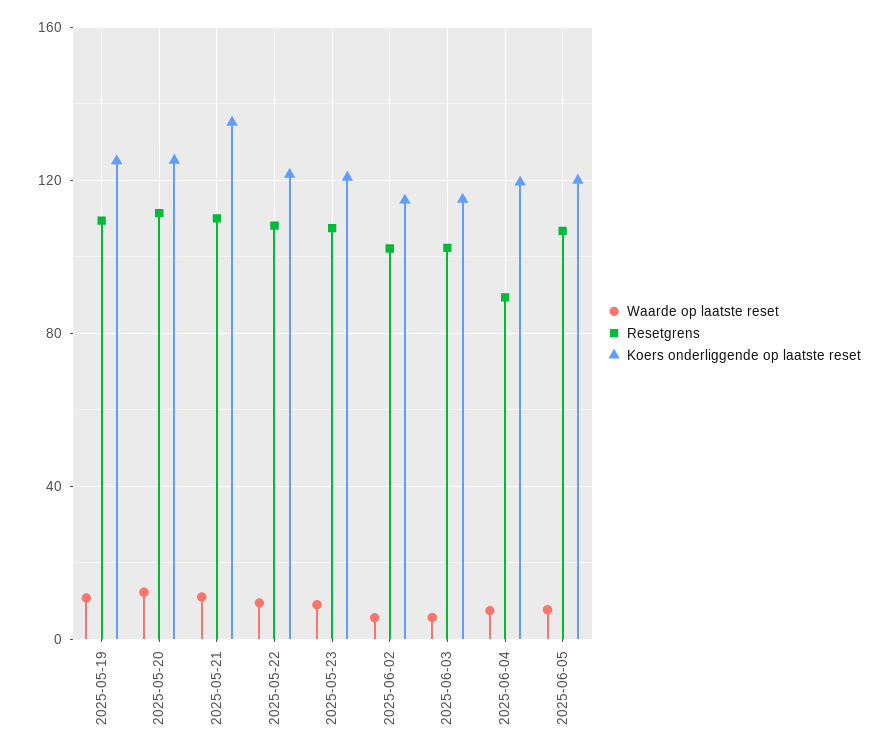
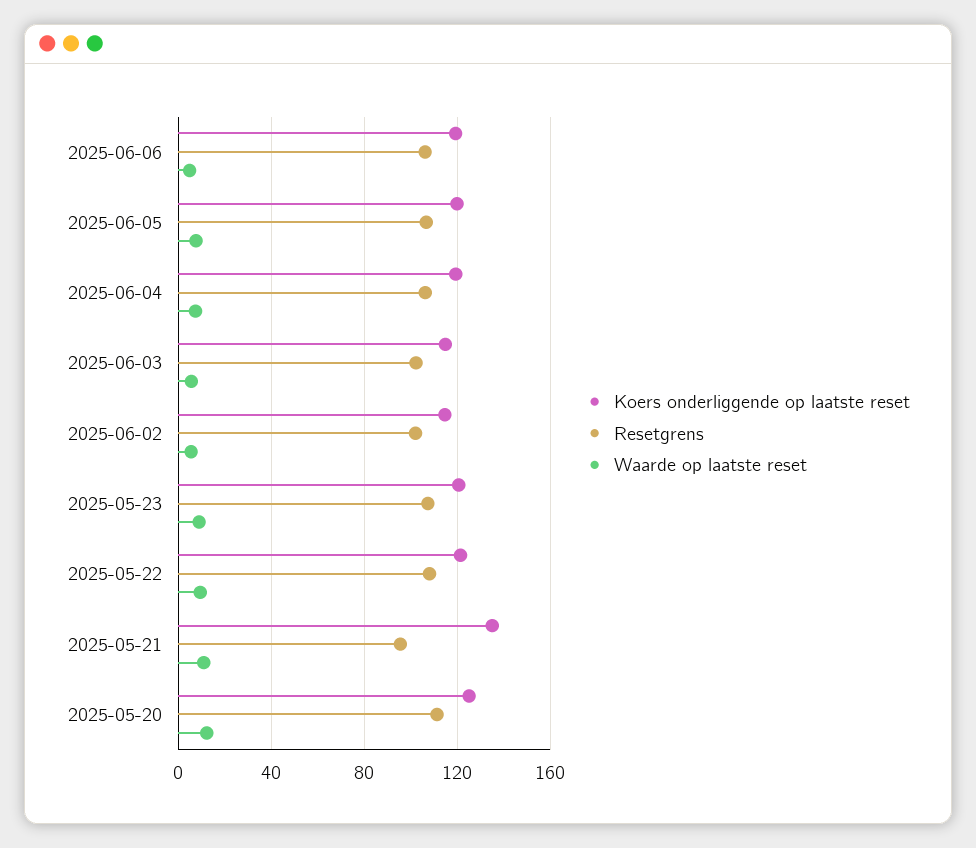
Waarde op laatste reset, 2025-05-19: 10 -> none
Resetgrens, 2025-05-19: 110 -> none
Koers onderliggende op laatste reset, 2025-05-19: 125 -> none
Resetgrens, 2025-05-21: 110 -> 95
Resetgrens, 2025-06-04: 90 -> 105
Koers onderliggende op laatste reset, 2025-06-06: none -> 120
Resetgrens, 2025-06-06: none -> 105
Waarde op laatste reset, 2025-06-06: none -> 5

